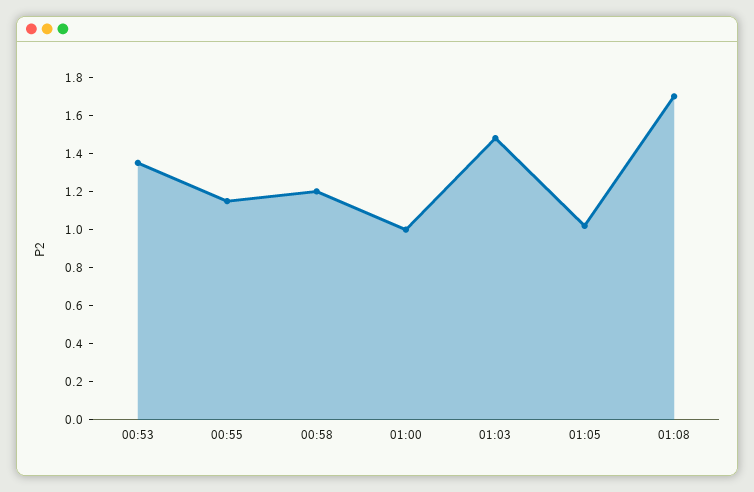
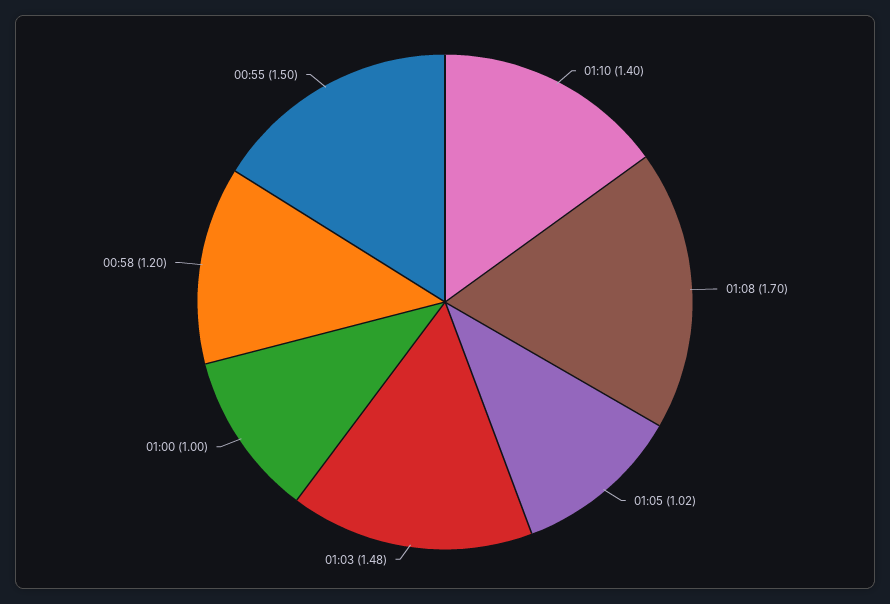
00:53: 1.35 -> none
00:55: 1.15 -> 1.5
01:10: none -> 1.4

